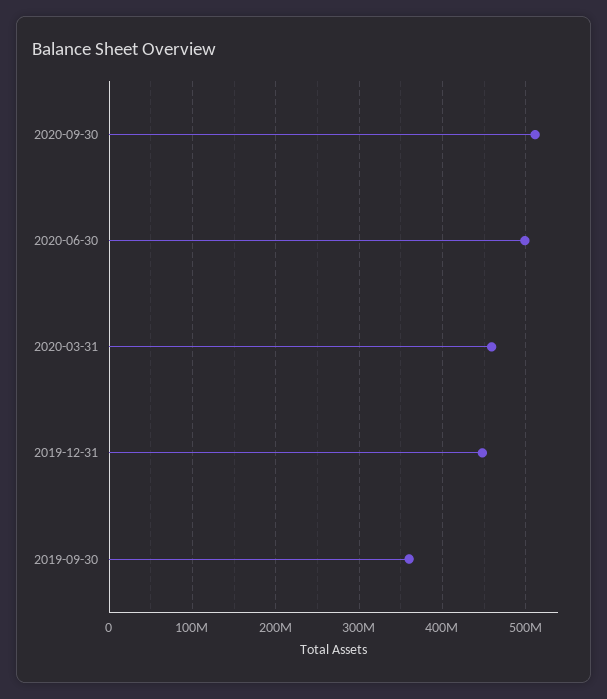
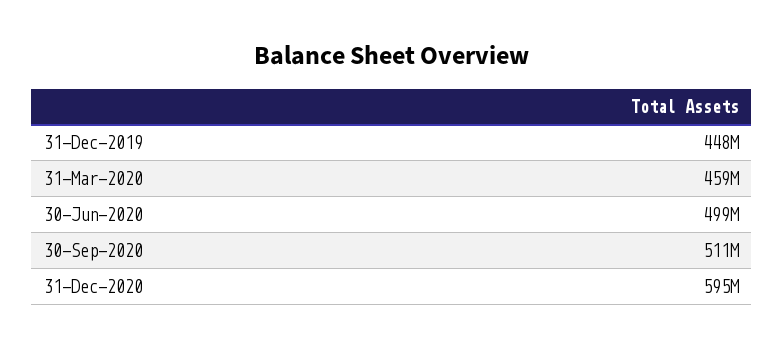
2019-09-30: 360000000 -> none
31-Dec-2020: none -> 595000000

